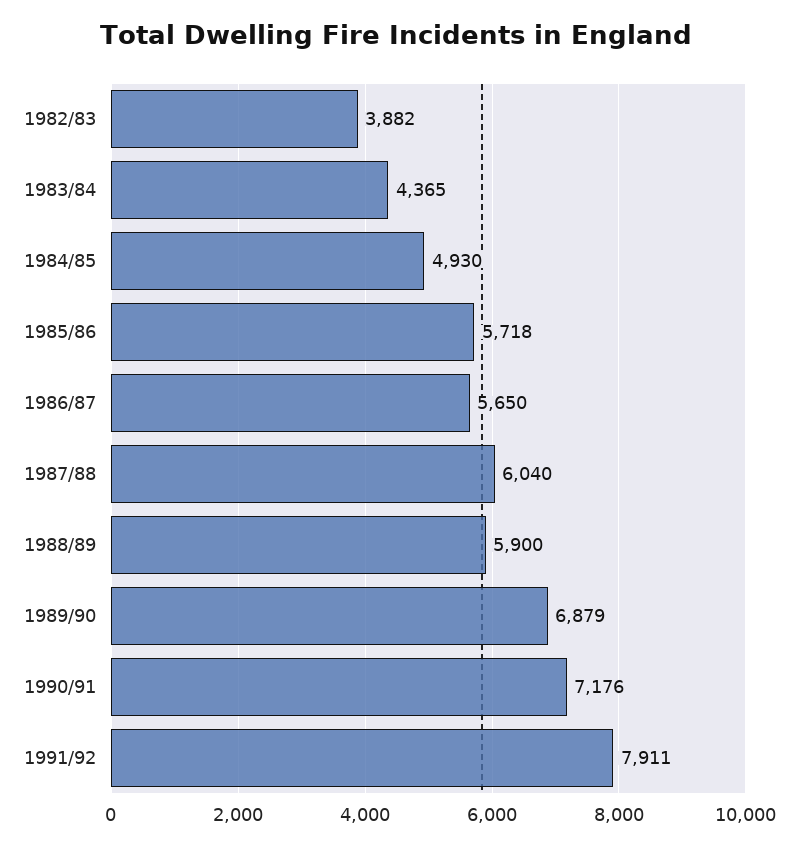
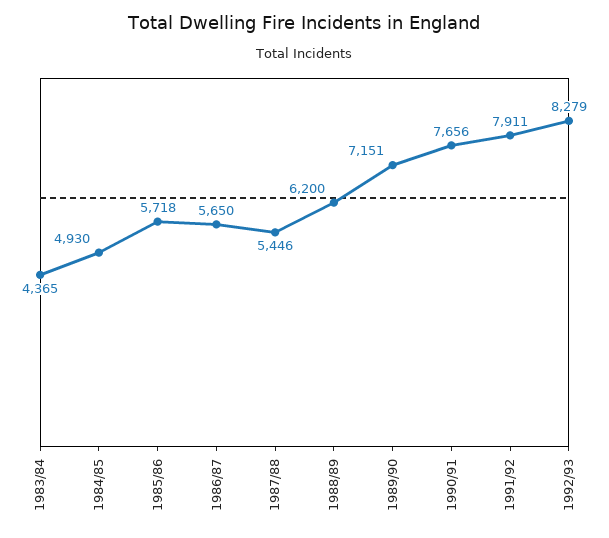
1982/83: 3882 -> none
1987/88: 6040 -> 5446
1988/89: 5900 -> 6200
1989/90: 6879 -> 7151
1990/91: 7176 -> 7656
1992/93: none -> 8279

